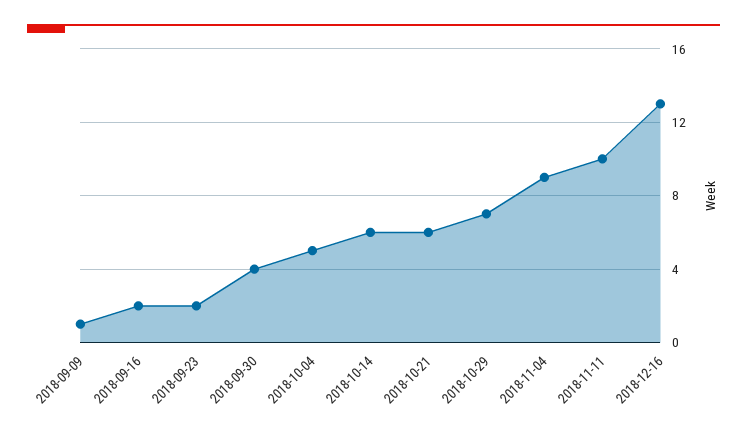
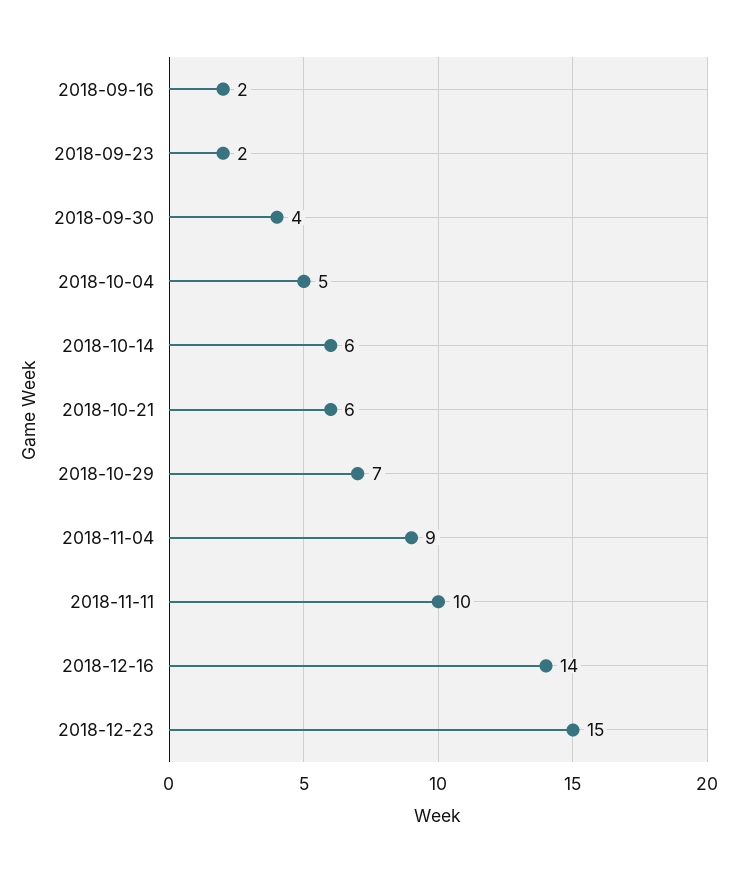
2018-09-09: 1 -> none
2018-12-16: 13 -> 14
2018-12-23: none -> 15

